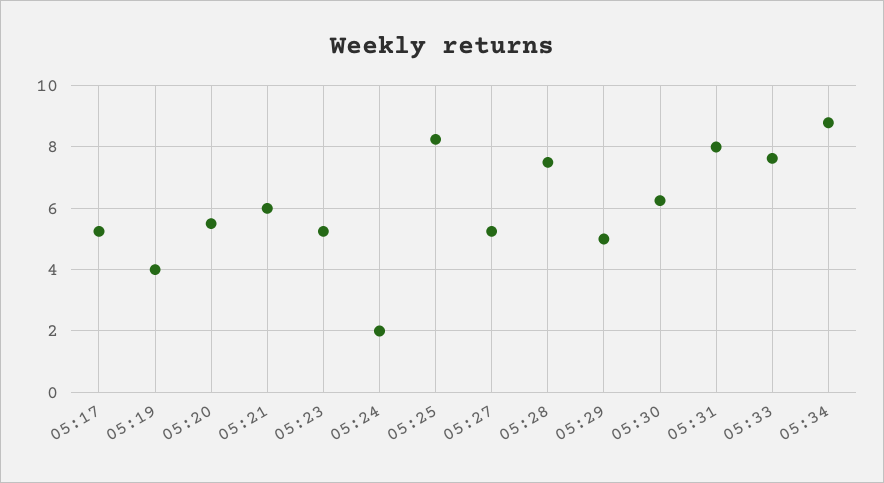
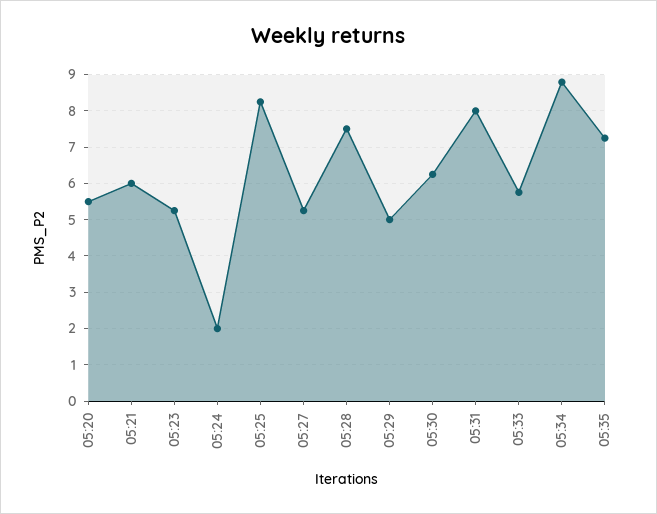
05:17: 5.2 -> none
05:19: 4 -> none
05:33: 7.6 -> 5.8
05:35: none -> 7.2

